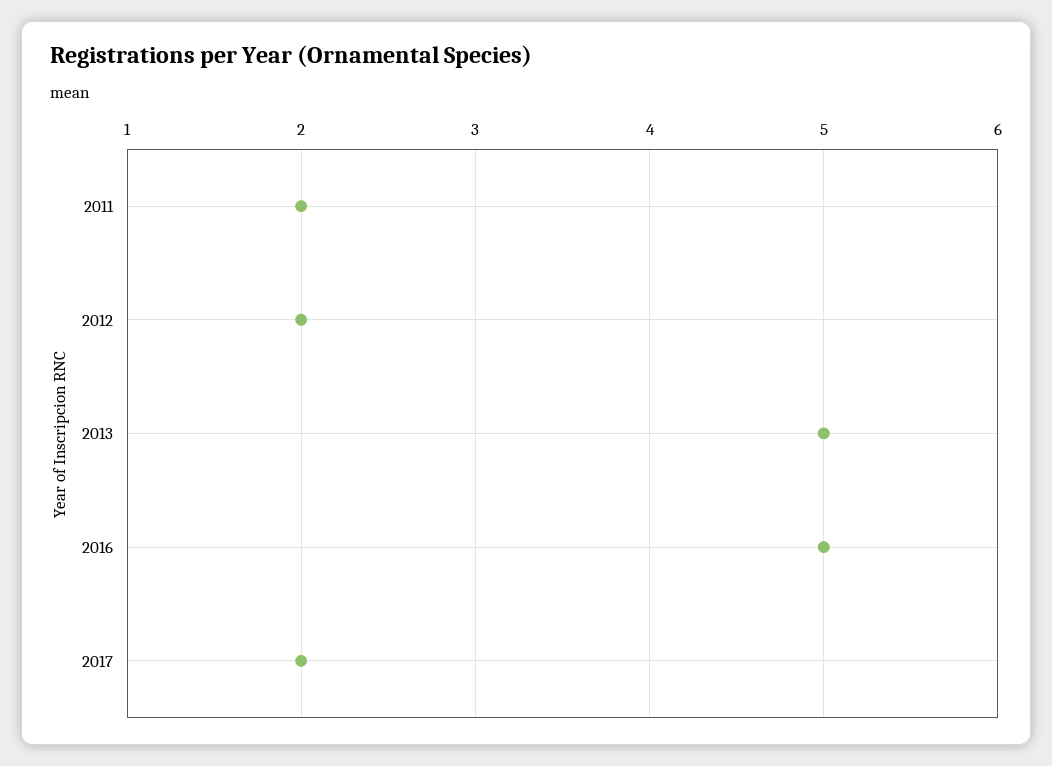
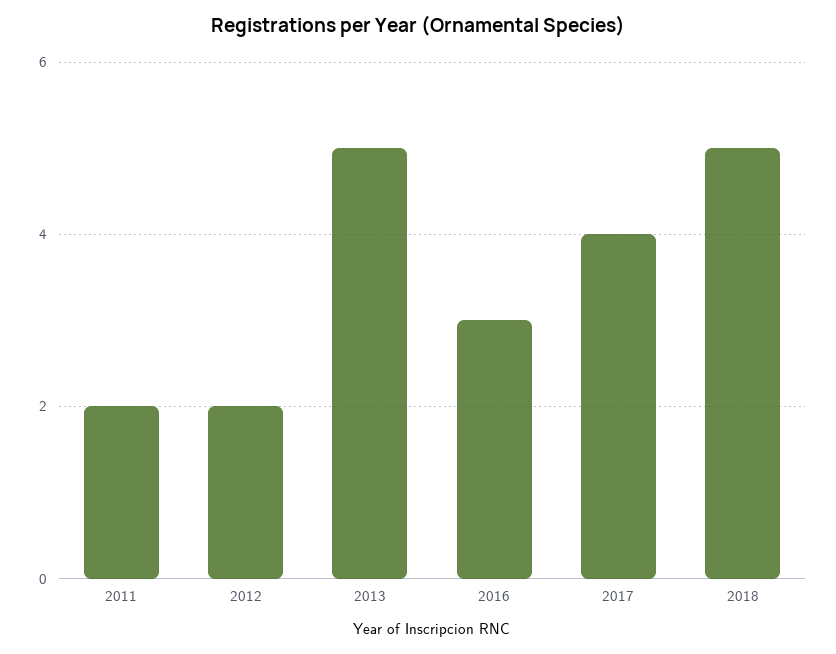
2016: 5 -> 3
2017: 2 -> 4
2018: none -> 5

